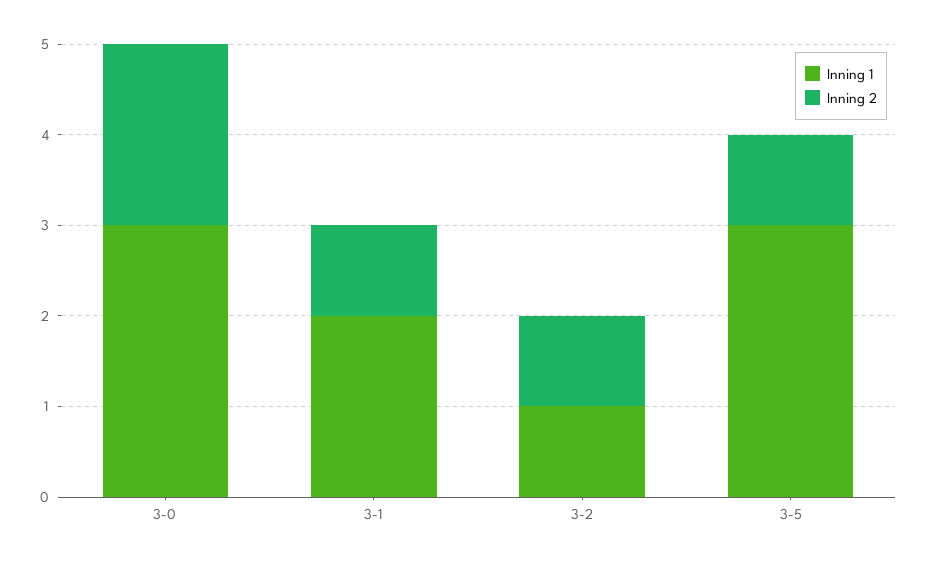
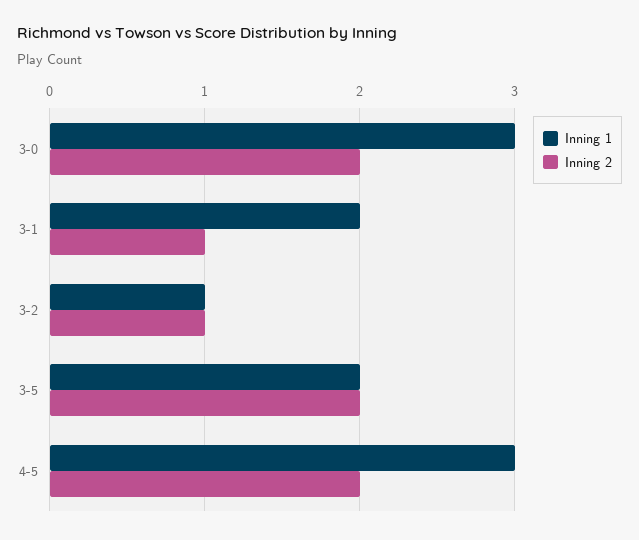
Inning 1, 3-5: 3 -> 2
Inning 2, 3-5: 1 -> 2
Inning 1, 4-5: none -> 3
Inning 2, 4-5: none -> 2

